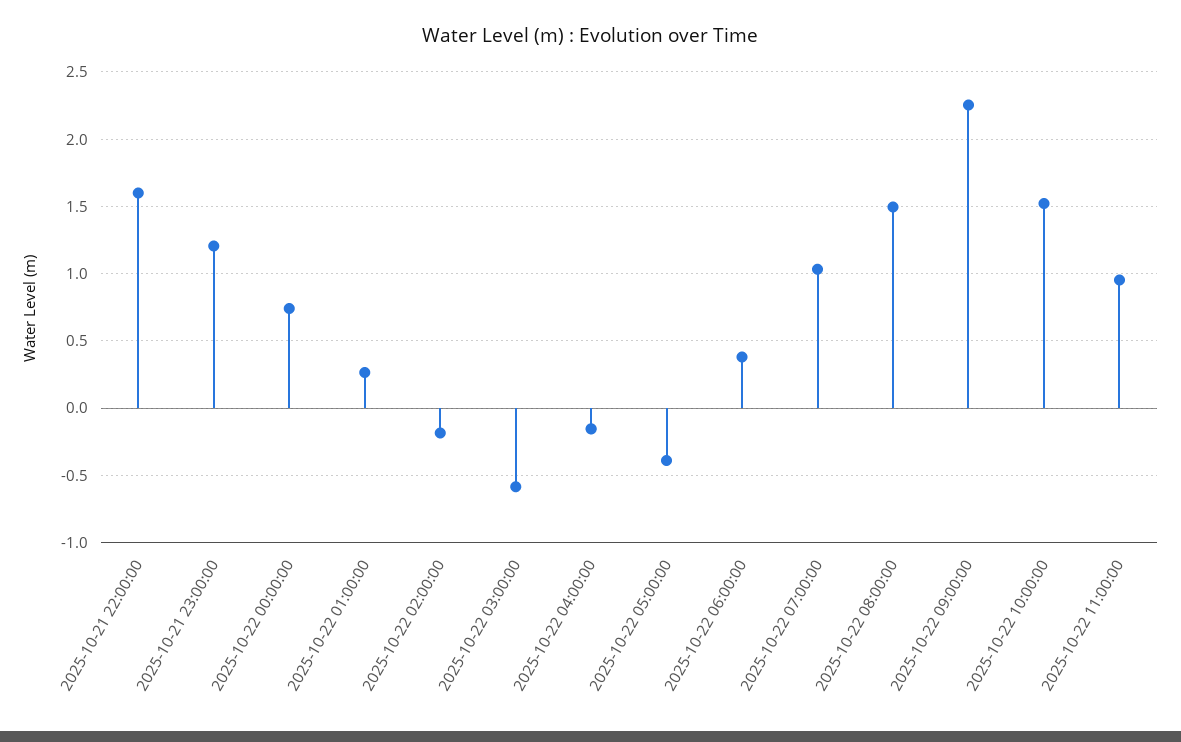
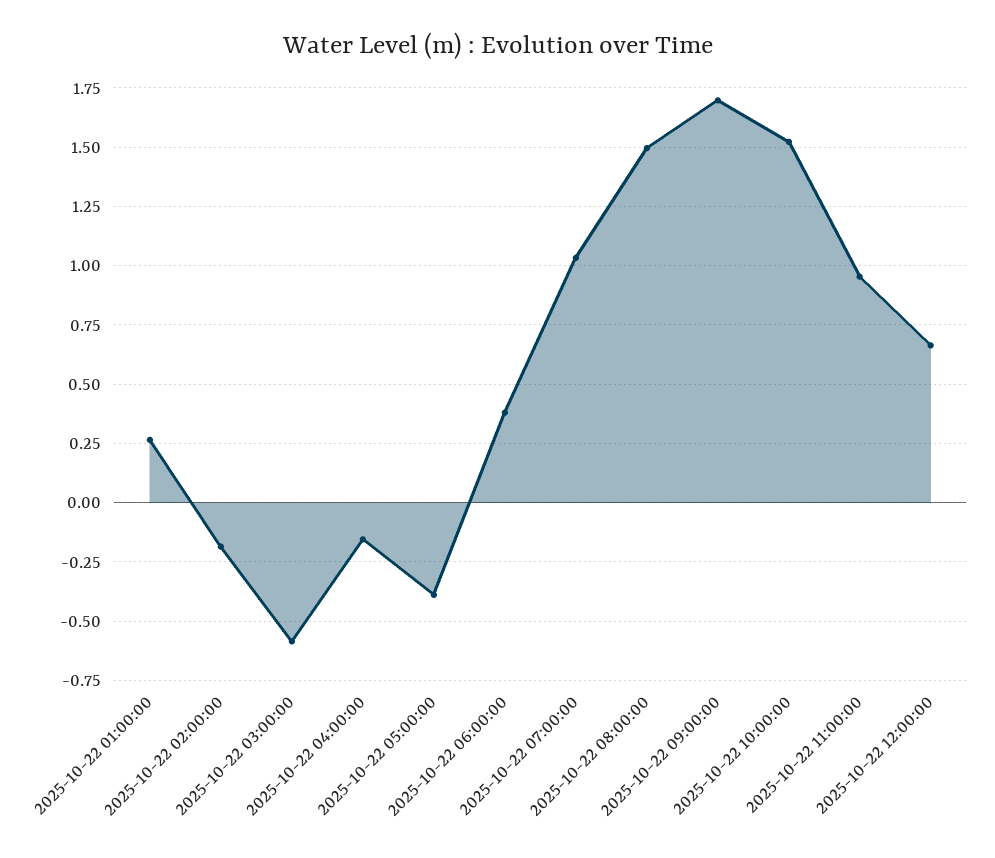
2025-10-21 22:00:00: 1.6 -> none
2025-10-21 23:00:00: 1.2 -> none
2025-10-22 00:00:00: 0.75 -> none
2025-10-22 09:00:00: 2.25 -> 1.7
2025-10-22 12:00:00: none -> 0.65

